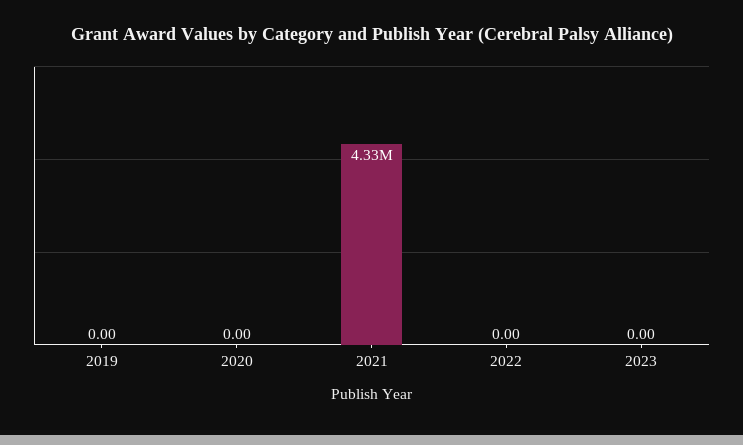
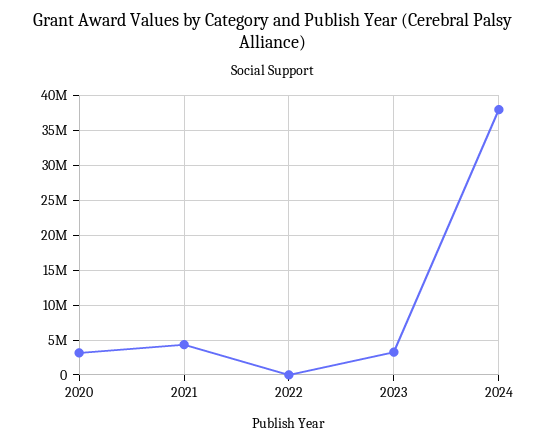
2019: 0 -> none
2020: 0 -> 3000000
2023: 0 -> 3000000
2024: none -> 38000000

